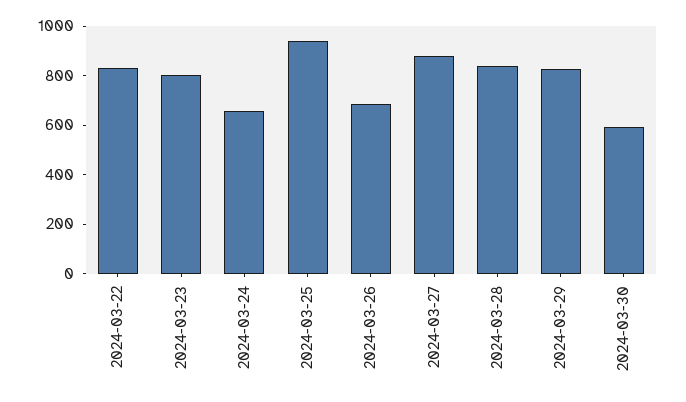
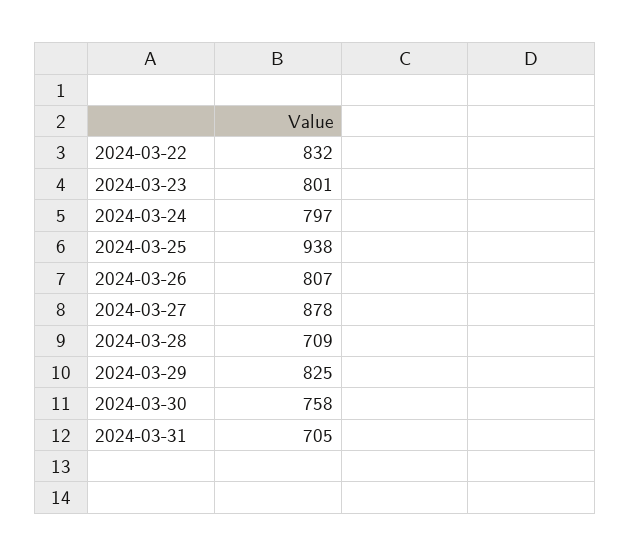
2024-03-24: 650 -> 797
2024-03-26: 700 -> 807
2024-03-28: 850 -> 709
2024-03-30: 600 -> 758
2024-03-31: none -> 705

